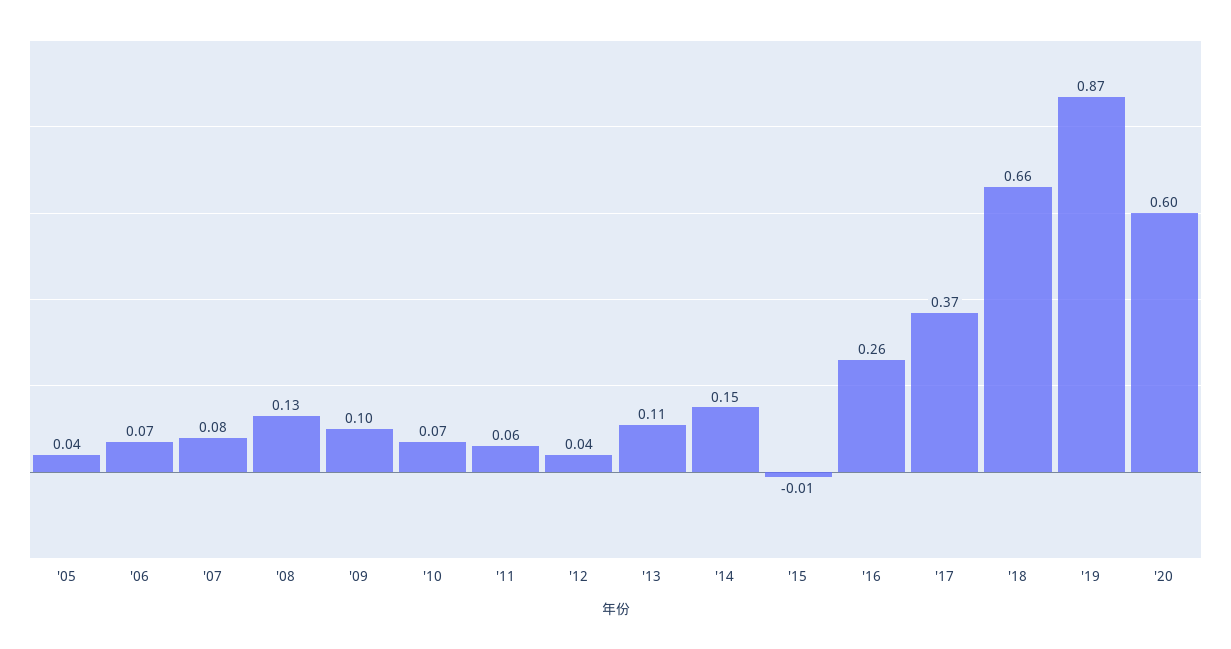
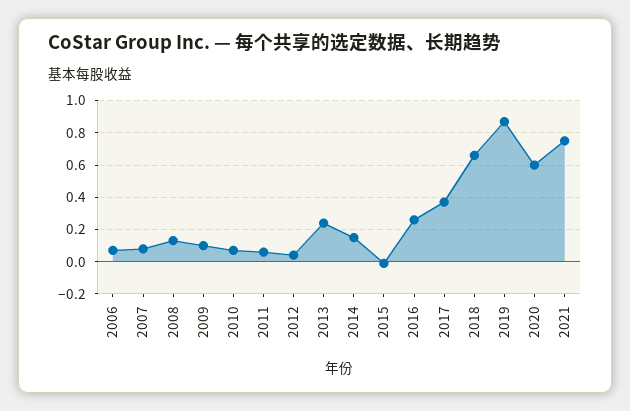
'05: 0.04 -> none
'13: 0.11 -> 0.25
2021: none -> 0.75

